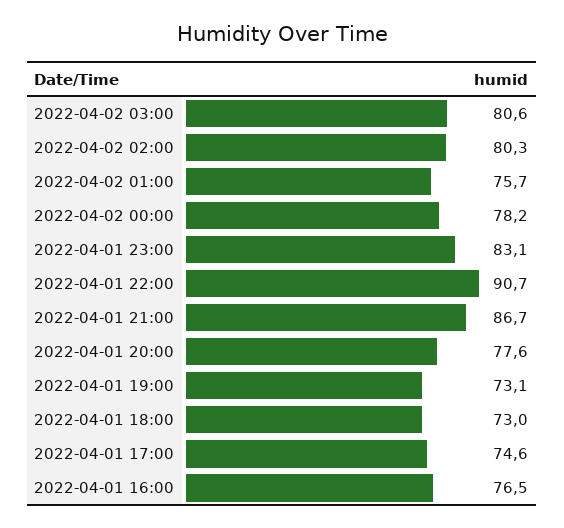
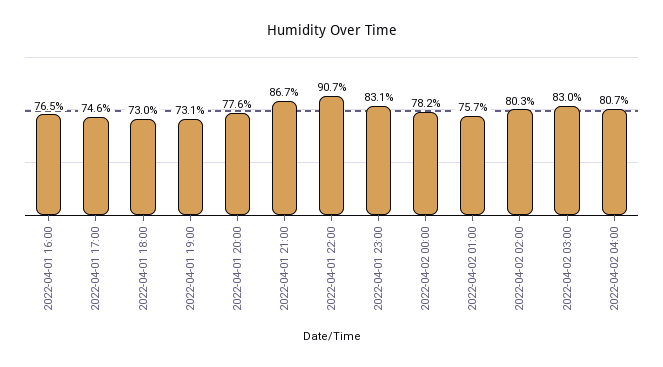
2022-04-02 03:00: 80.6 -> 83
2022-04-02 04:00: none -> 80.7

